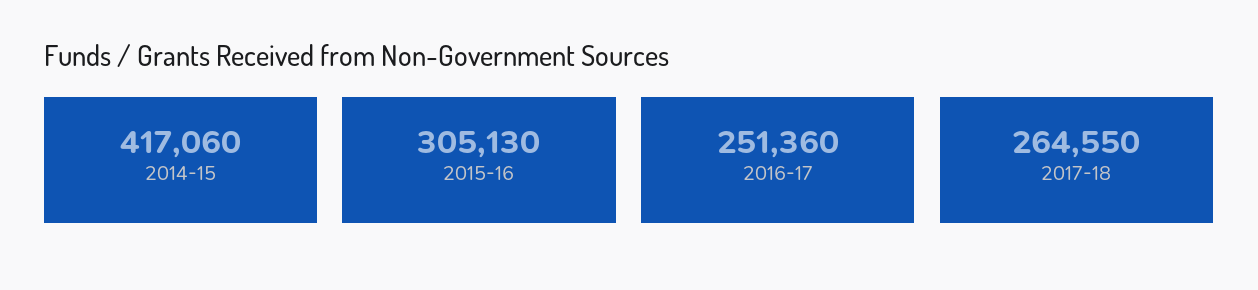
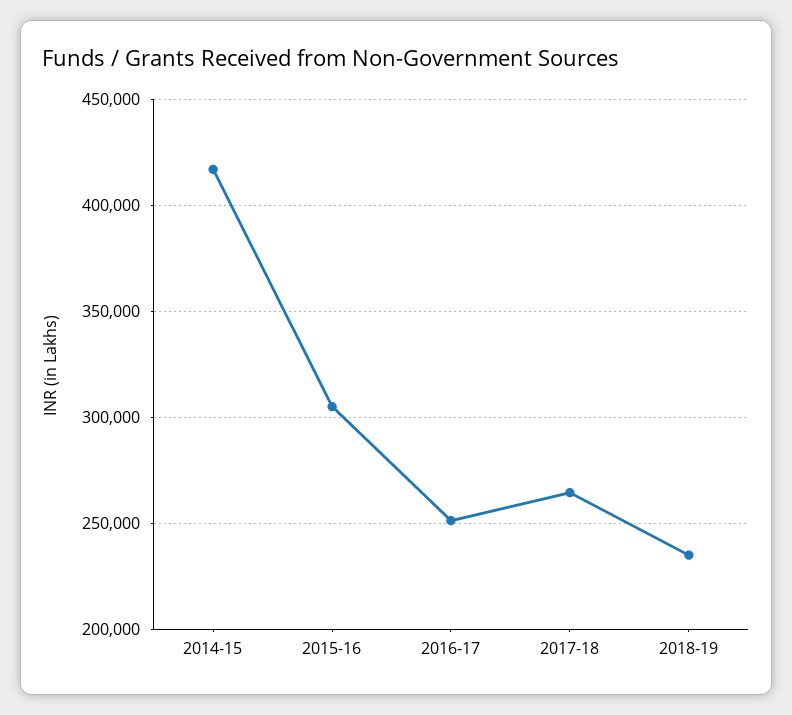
2018-19: none -> 235000

